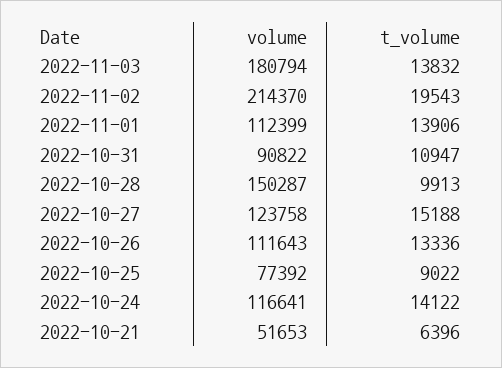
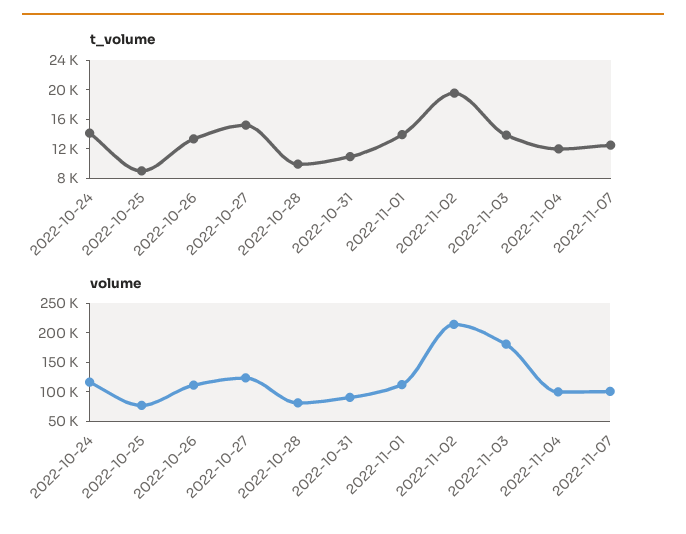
volume, 2022-10-28: 150287 -> 75000
volume, 2022-10-21: 51653 -> none
t_volume, 2022-10-21: 6396 -> none
t_volume, 2022-11-04: none -> 12000
t_volume, 2022-11-07: none -> 12000
volume, 2022-11-04: none -> 100000
volume, 2022-11-07: none -> 100000

